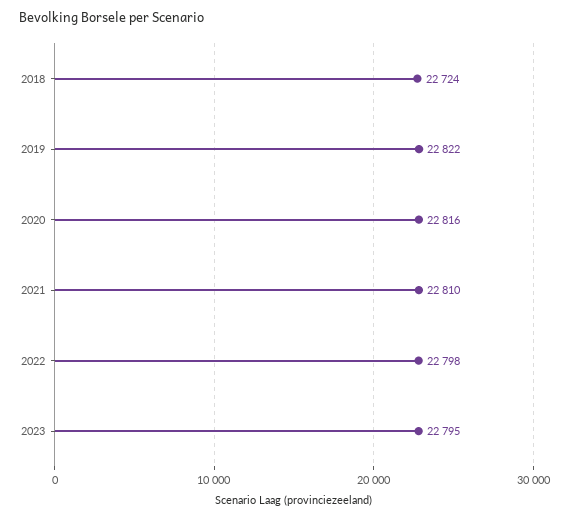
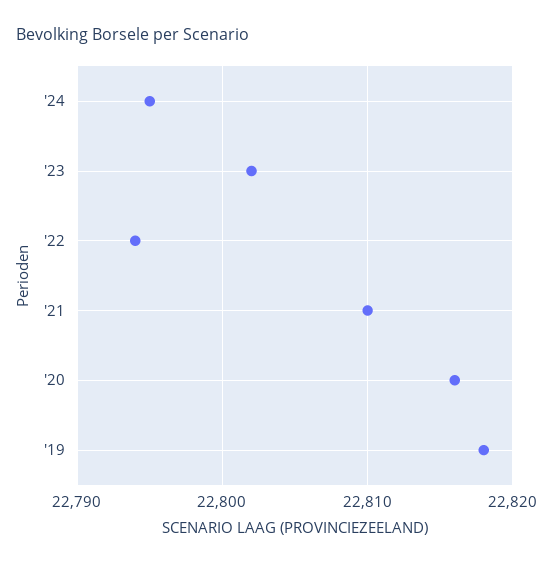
2018: 22724 -> none
2019: 22822 -> 22818
2022: 22798 -> 22794
2023: 22795 -> 22802
'24: none -> 22795

